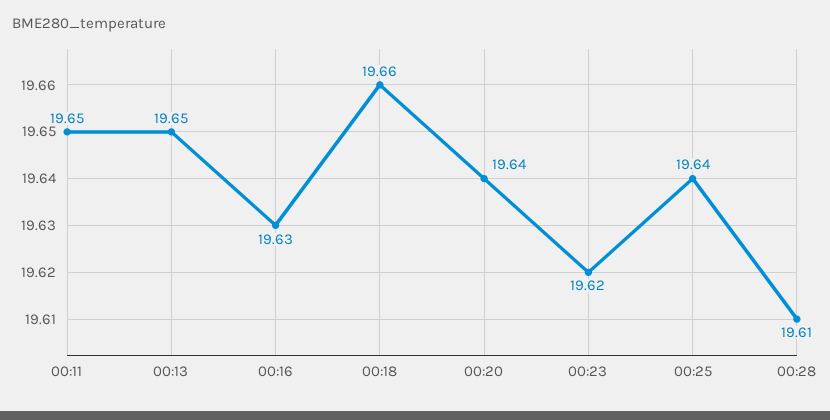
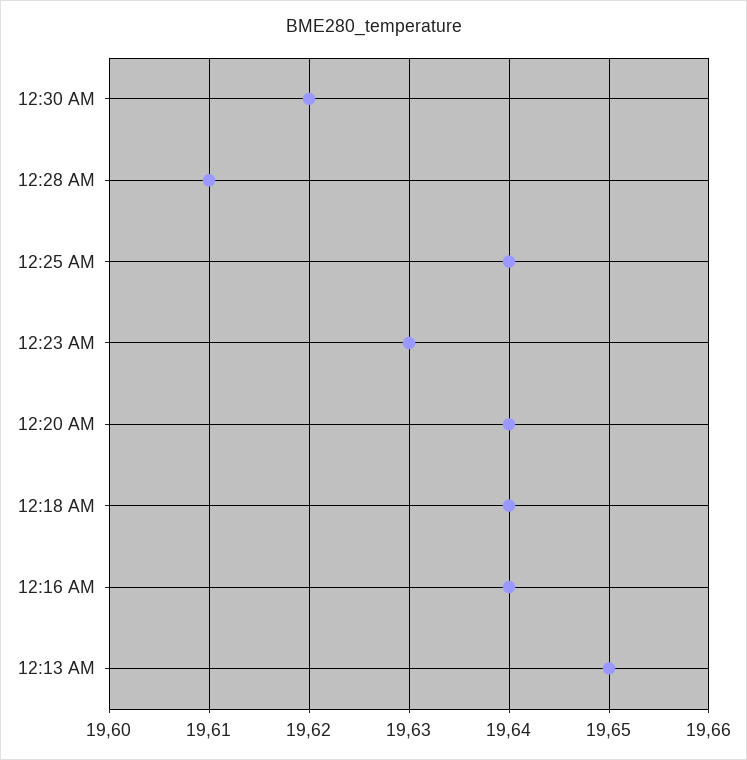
00:11: 19.65 -> none
00:16: 19.63 -> 19.64
00:18: 19.66 -> 19.64
00:23: 19.62 -> 19.63
12:30 AM: none -> 19.62

